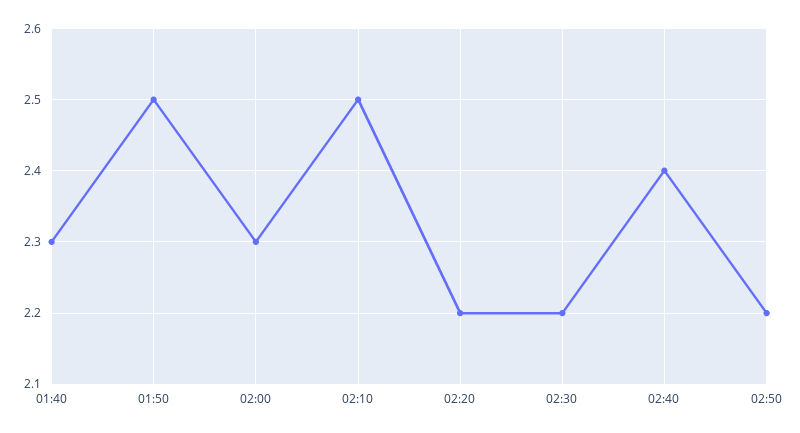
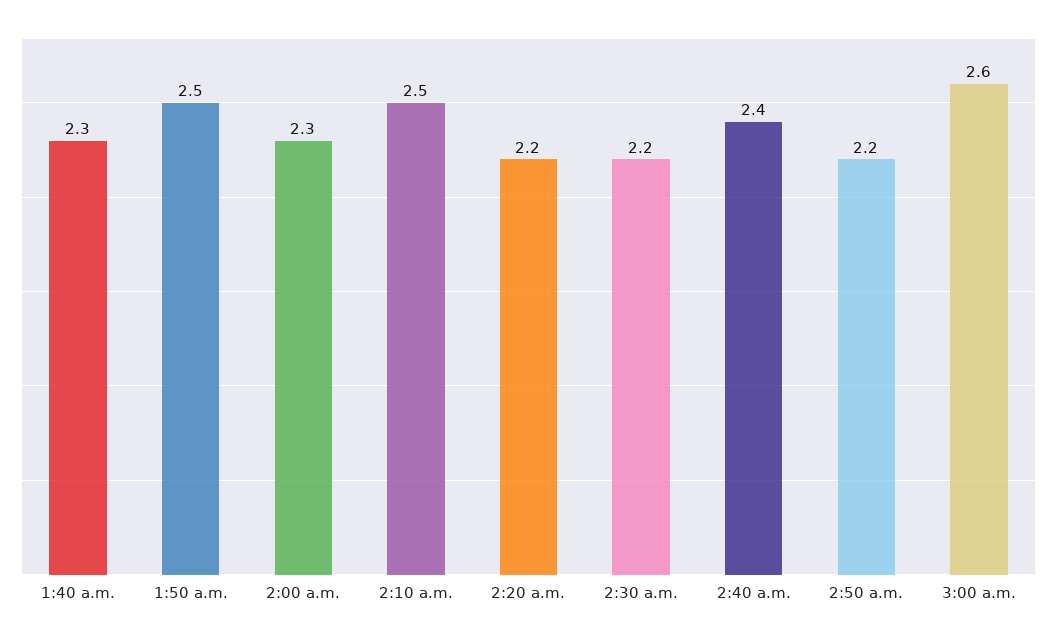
3:00 a.m.: none -> 2.6

